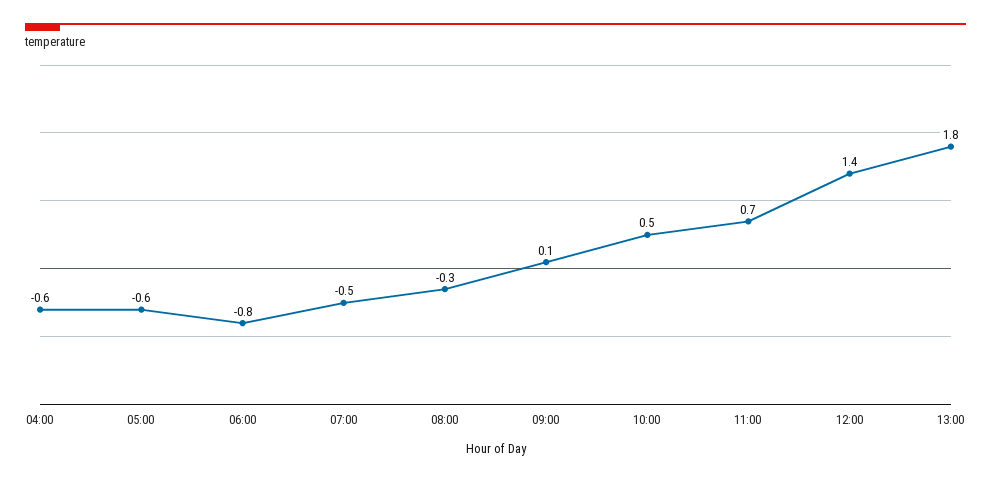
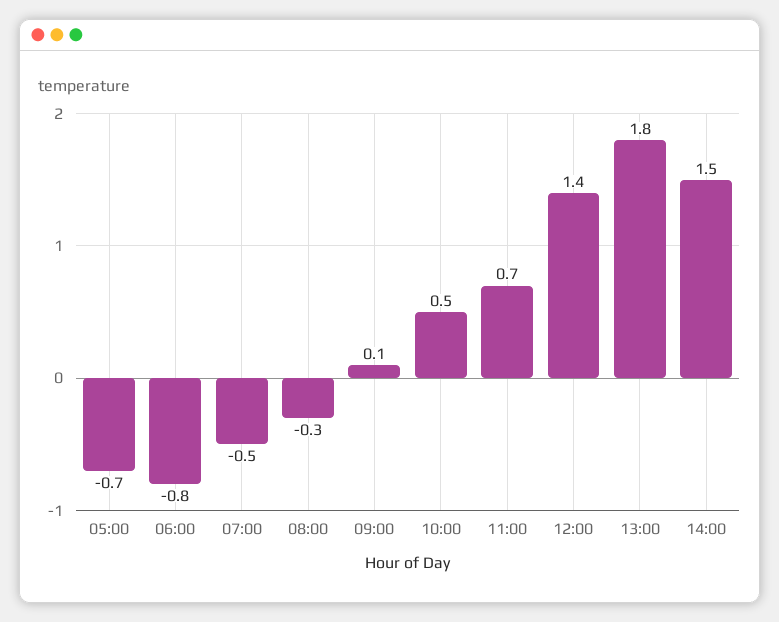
04:00: -0.6 -> none
05:00: -0.6 -> -0.7
14:00: none -> 1.5

